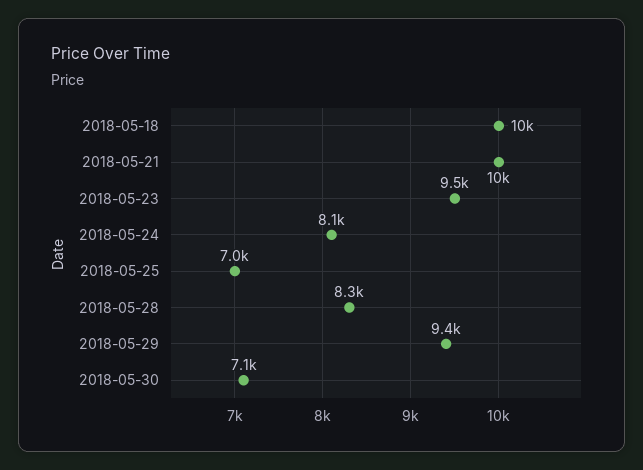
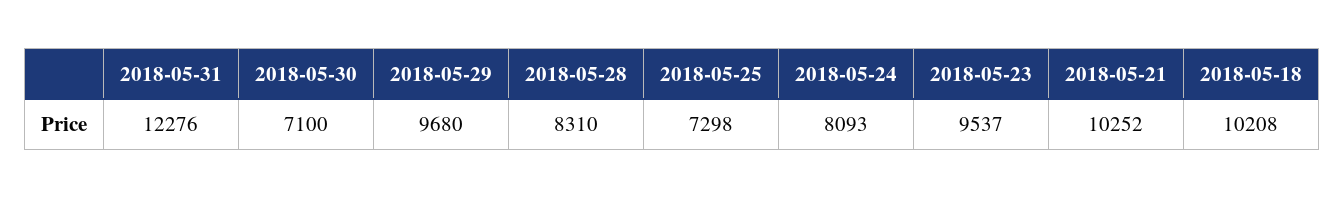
2018-05-25: 7000 -> 7298
2018-05-29: 9400 -> 9680
2018-05-31: none -> 12276

